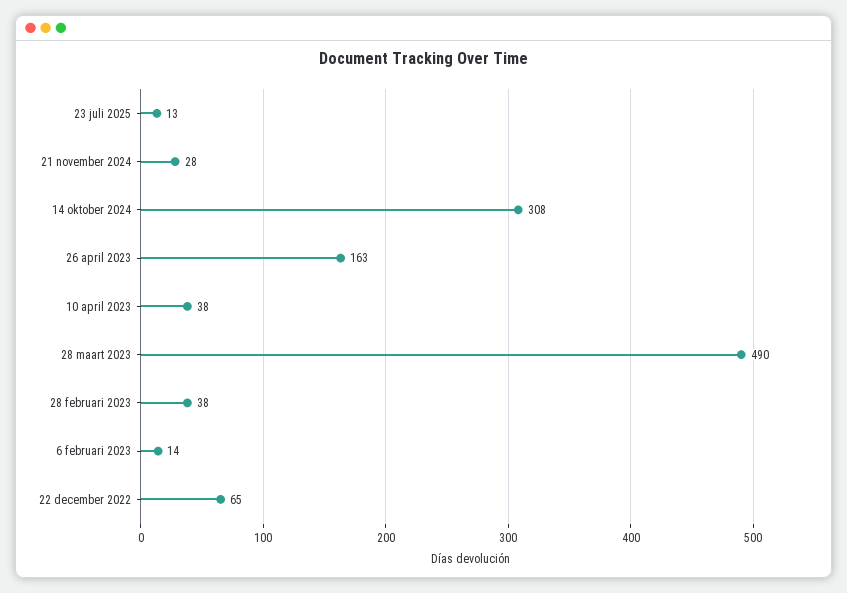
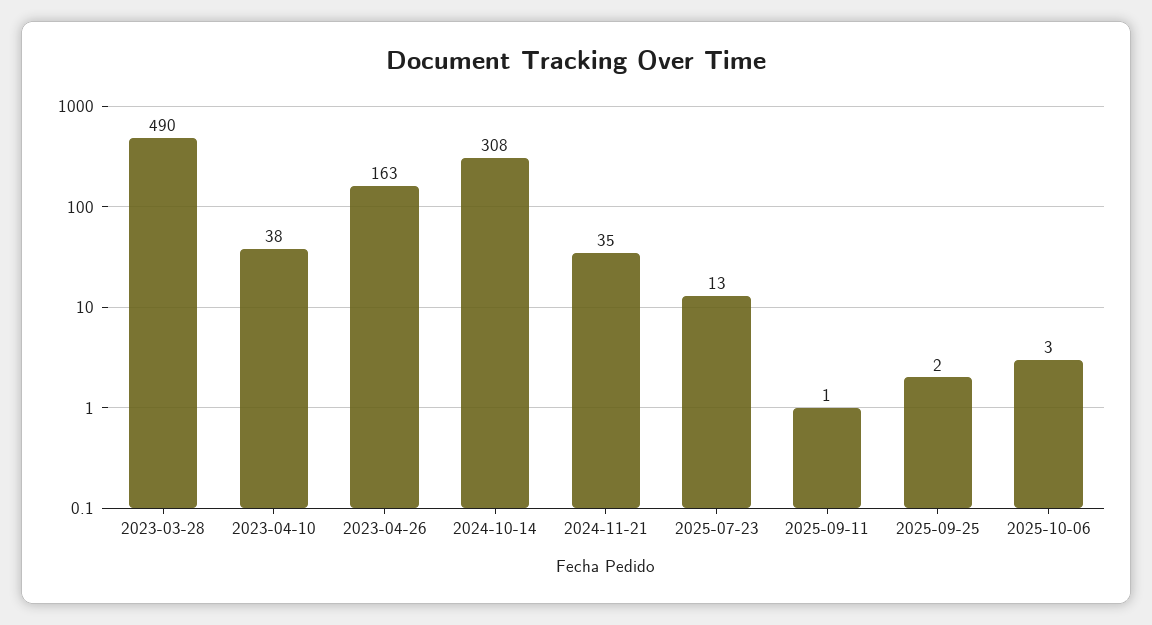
21 november 2024: 28 -> 35
28 februari 2023: 38 -> none
6 februari 2023: 14 -> none
22 december 2022: 65 -> none
2025-09-11: none -> 1
2025-09-25: none -> 2
2025-10-06: none -> 3

